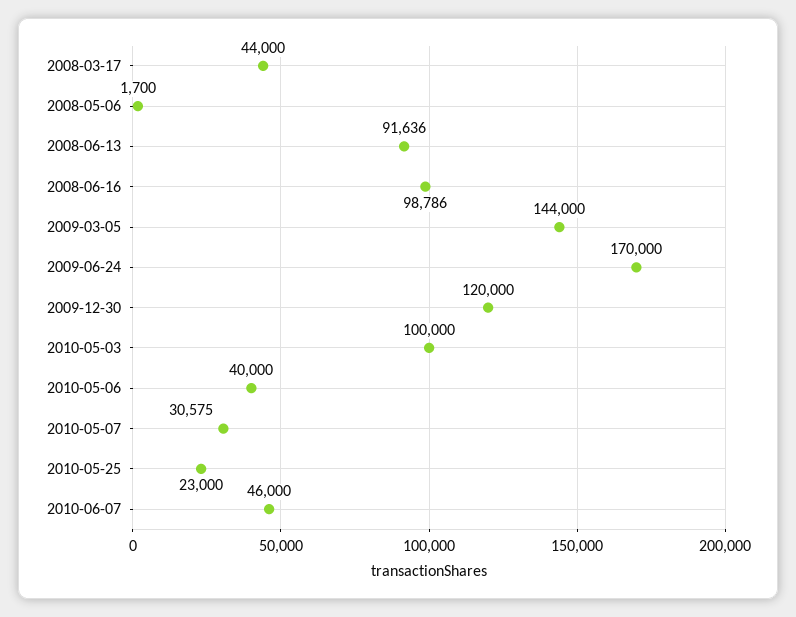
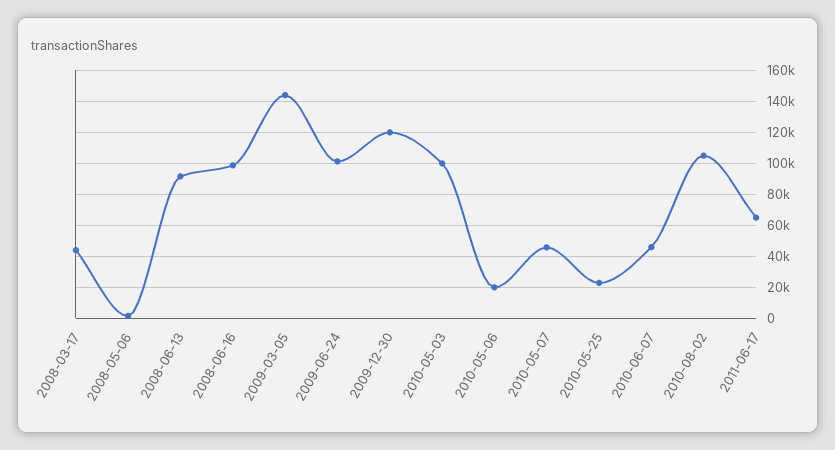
2009-06-24: 170000 -> 100000
2010-05-06: 40000 -> 20000
2010-05-07: 30575 -> 45000
2010-08-02: none -> 105000
2011-06-17: none -> 65000

